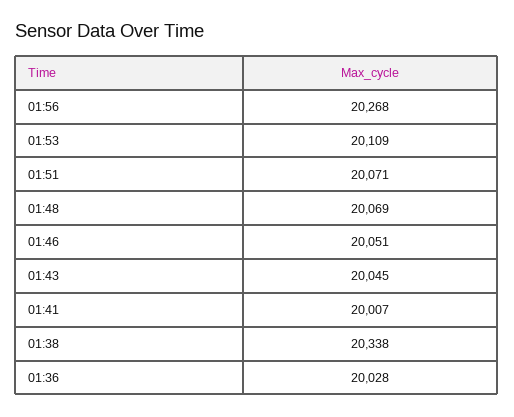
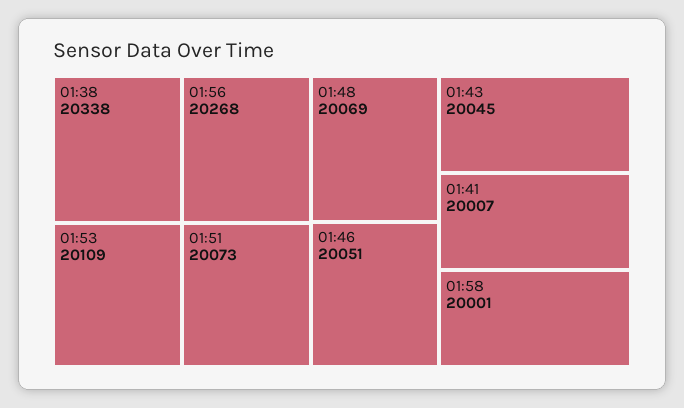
01:51: 20071 -> 20073
01:36: 20028 -> none
01:58: none -> 20001

